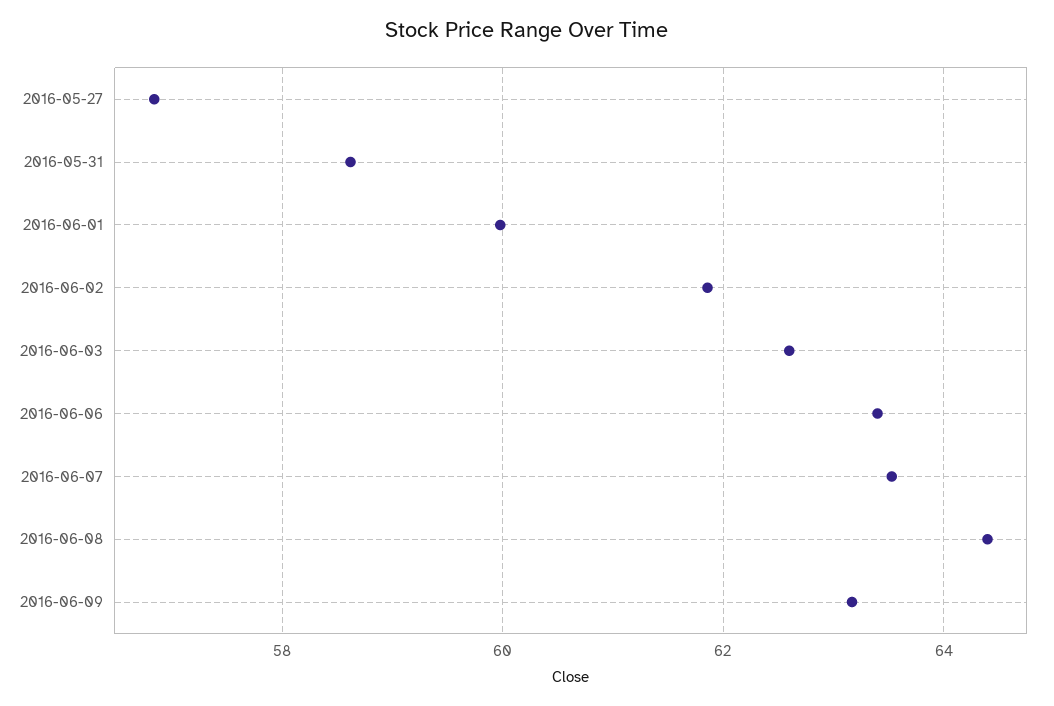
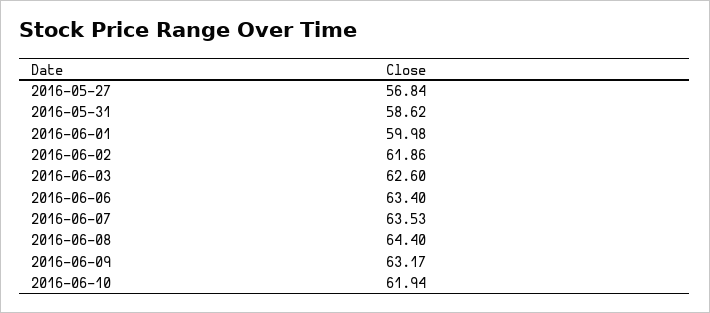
2016-06-10: none -> 61.94

